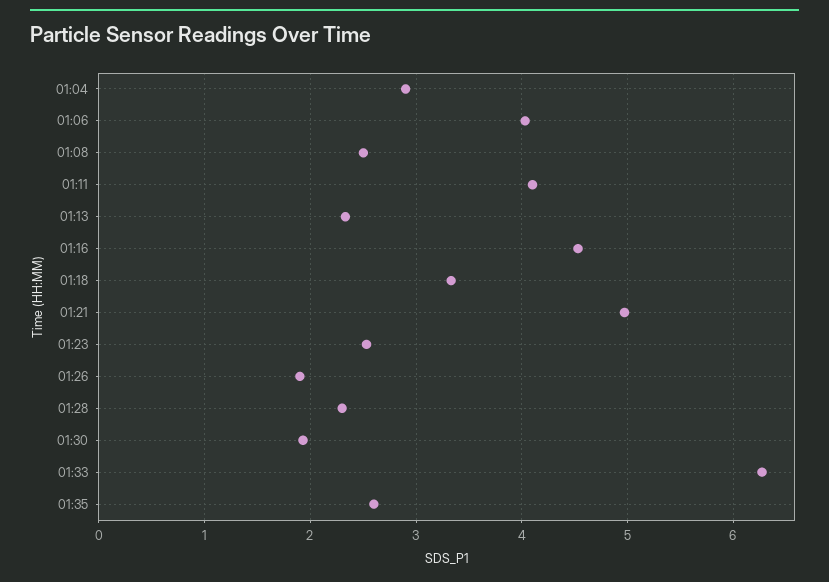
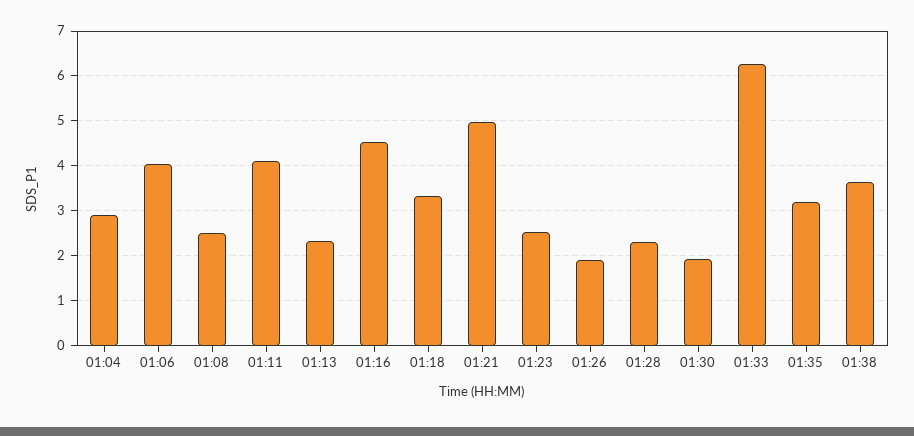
01:35: 2.6 -> 3.2
01:38: none -> 3.6

